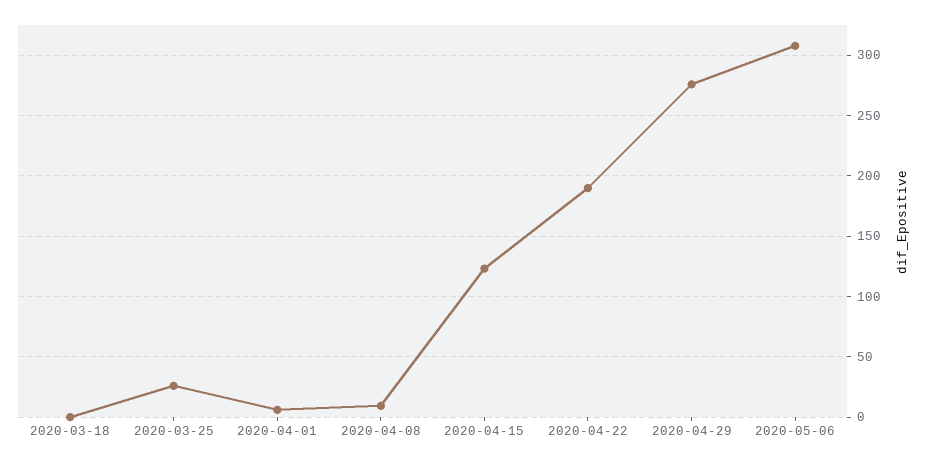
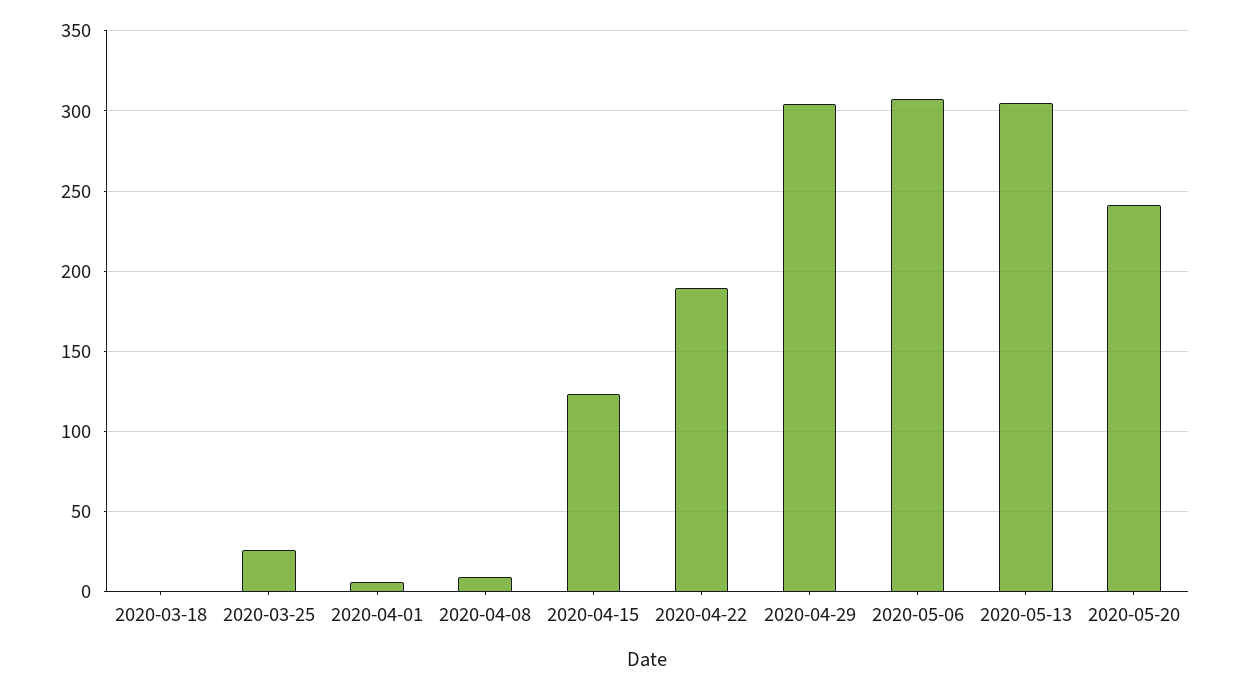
2020-04-29: 275 -> 305
2020-05-13: none -> 305
2020-05-20: none -> 240

